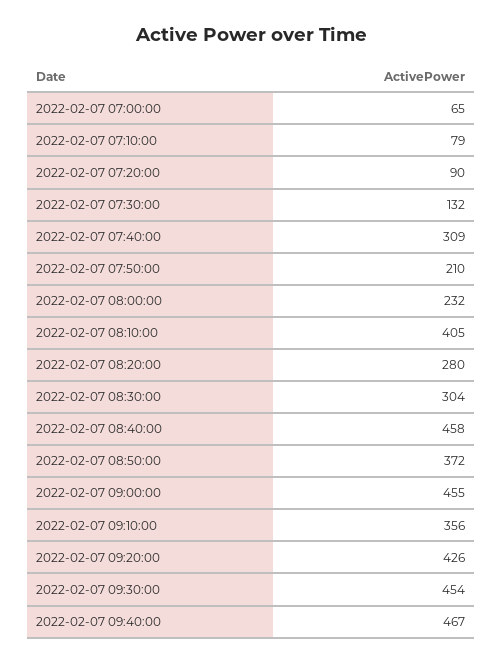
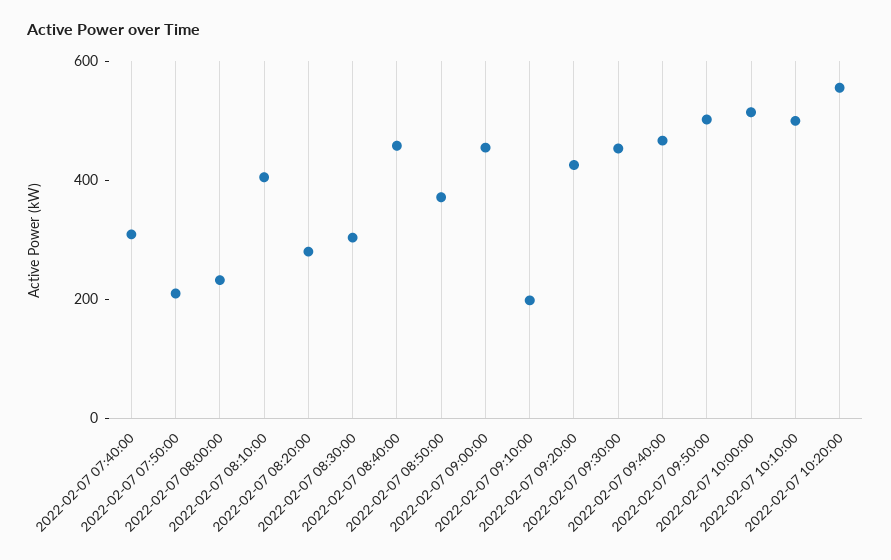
2022-02-07 07:00:00: 65 -> none
2022-02-07 07:10:00: 79 -> none
2022-02-07 07:20:00: 90 -> none
2022-02-07 07:30:00: 132 -> none
2022-02-07 09:10:00: 356 -> 200
2022-02-07 09:50:00: none -> 500
2022-02-07 10:00:00: none -> 500
2022-02-07 10:10:00: none -> 500
2022-02-07 10:20:00: none -> 550

